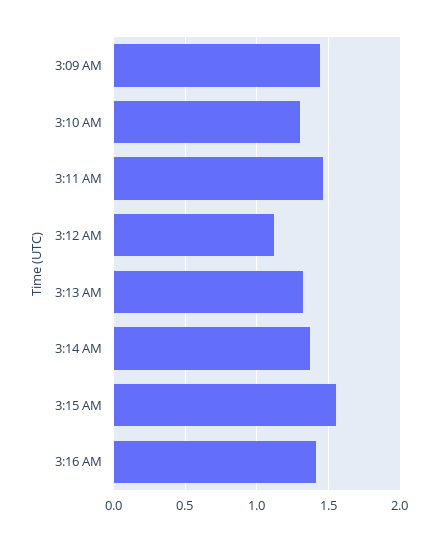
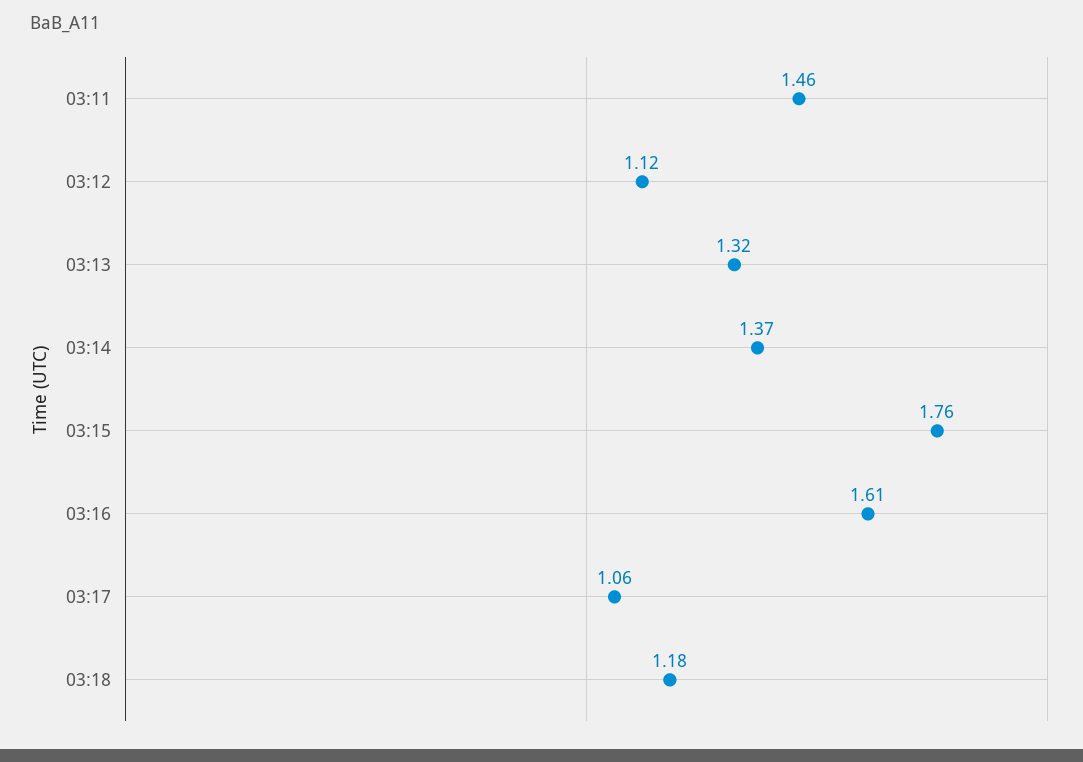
3:09 AM: 1.45 -> none
3:10 AM: 1.3 -> none
3:15 AM: 1.55 -> 1.76
3:16 AM: 1.4 -> 1.61
03:17: none -> 1.06
03:18: none -> 1.18

